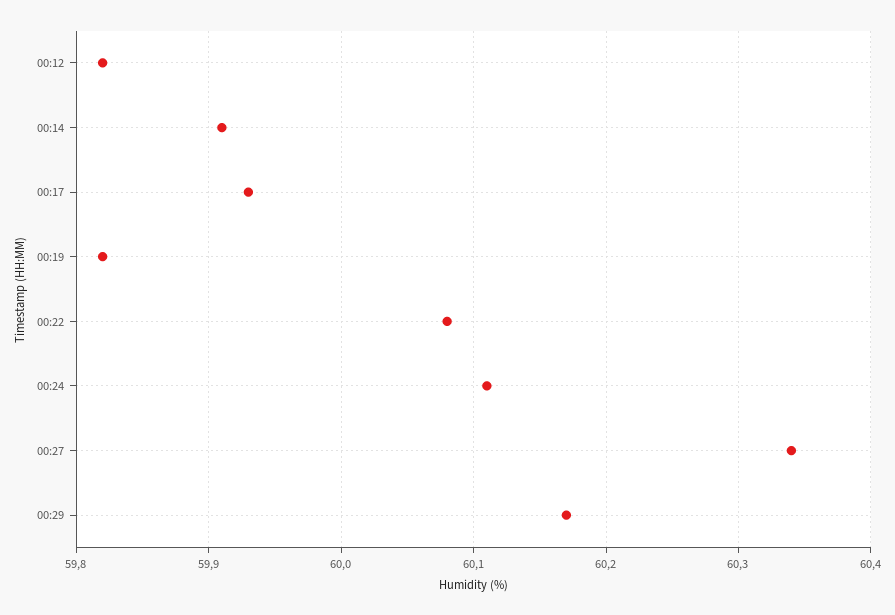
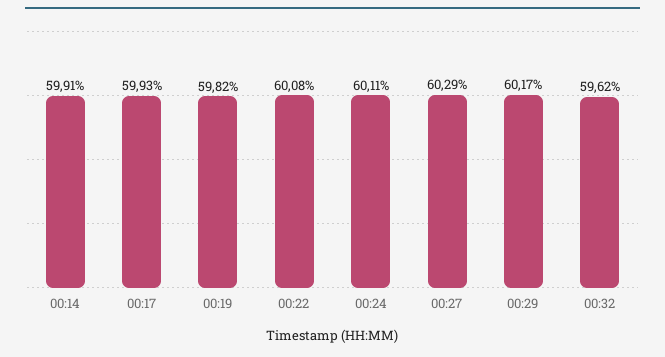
00:12: 59.82 -> none
00:27: 60.34 -> 60.29
00:32: none -> 59.62

